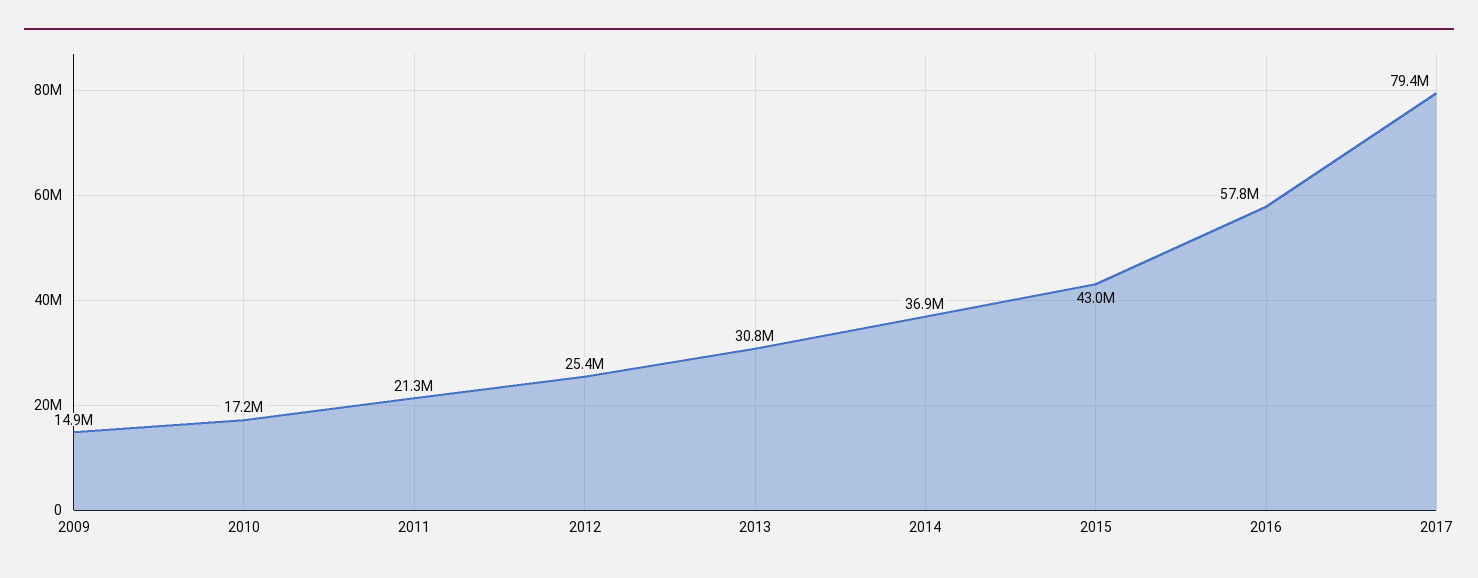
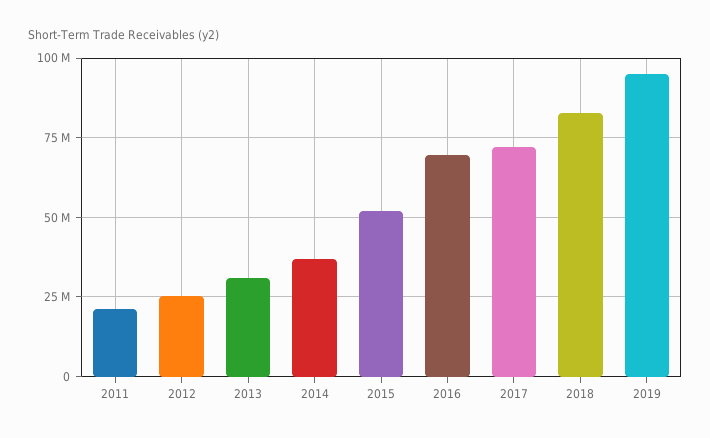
2009: 14900000 -> none
2010: 17200000 -> none
2015: 43000000 -> 52500000
2016: 57800000 -> 70000000
2017: 79400000 -> 72500000
2018: none -> 82500000
2019: none -> 95000000

